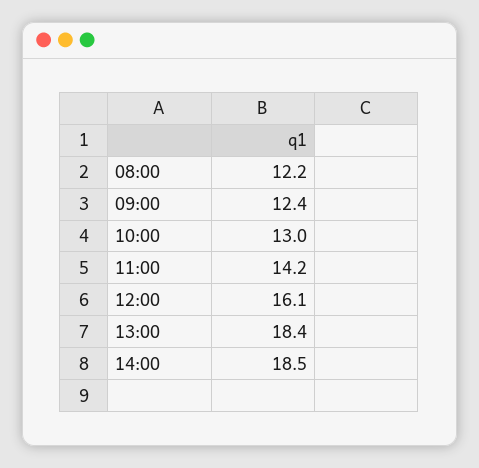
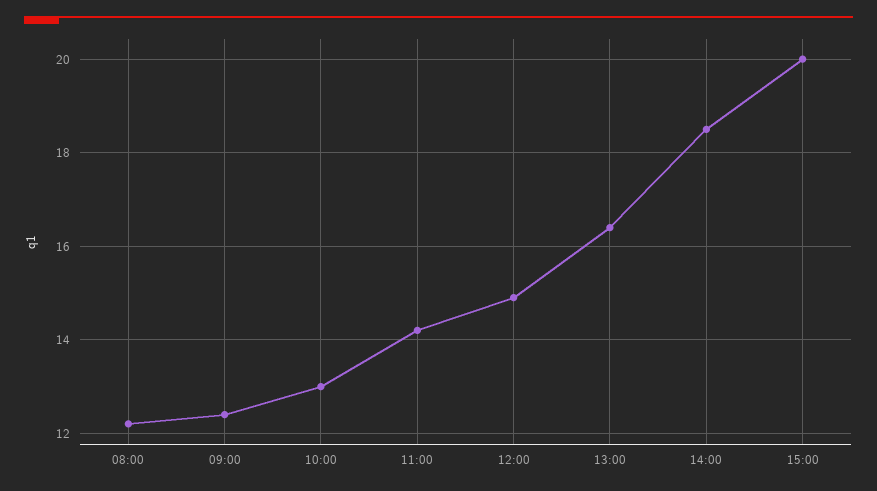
12:00: 16.1 -> 15
13:00: 18.4 -> 16.5
15:00: none -> 20

